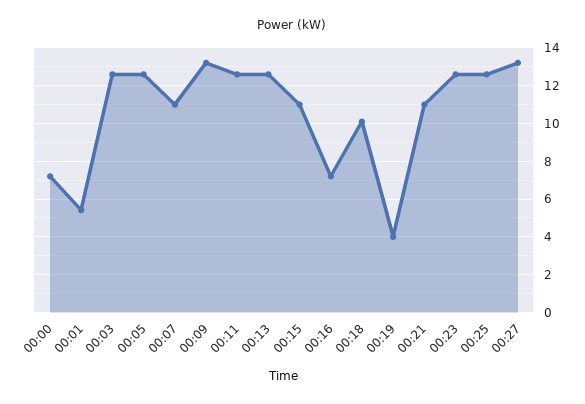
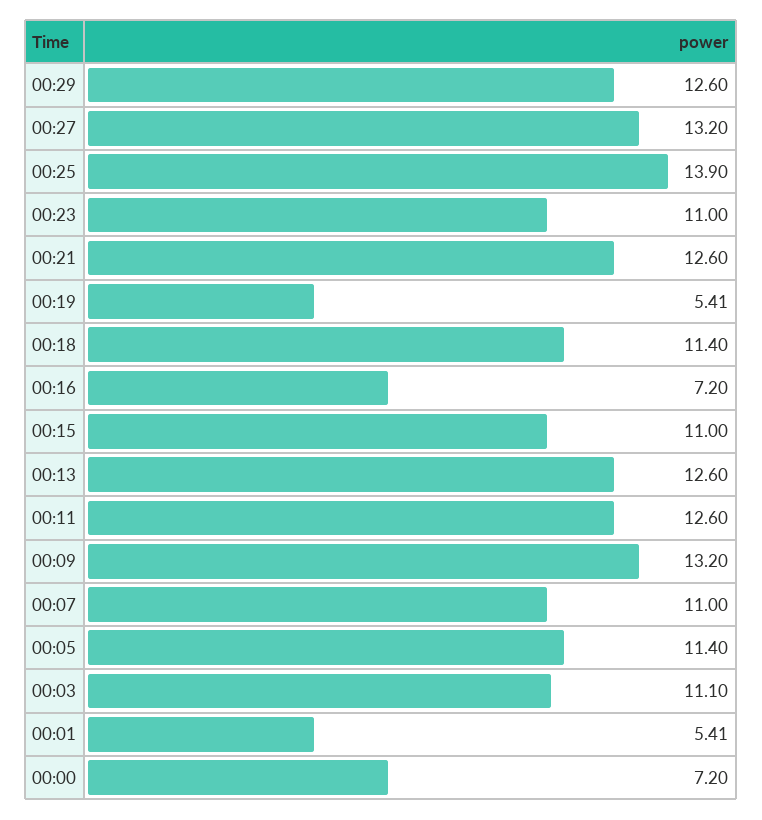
00:03: 12.5 -> 11.1
00:05: 12.5 -> 11.4
00:18: 10 -> 11.4
00:19: 4 -> 5.41
00:21: 11 -> 12.6
00:23: 12.5 -> 11
00:25: 12.5 -> 13.9
00:29: none -> 12.6

